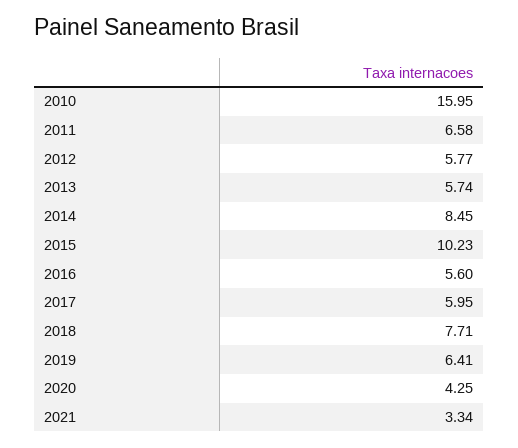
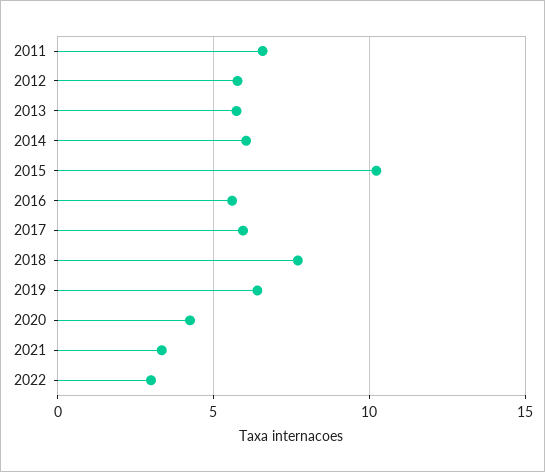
2010: 15.95 -> none
2014: 8.45 -> 6
2022: none -> 3

